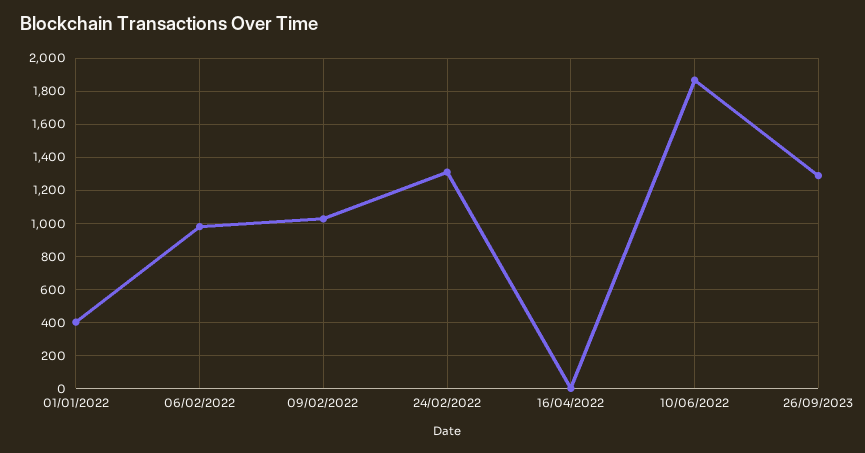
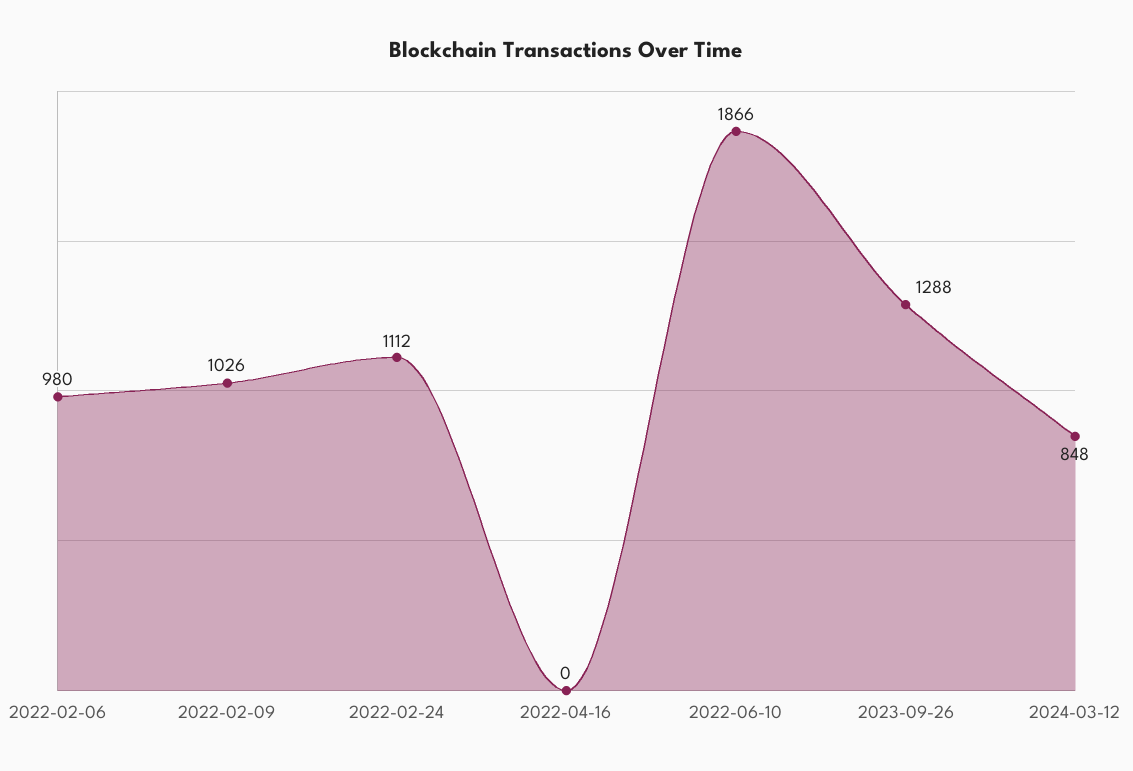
01/01/2022: 400 -> none
24/02/2022: 1300 -> 1112
2024-03-12: none -> 848

